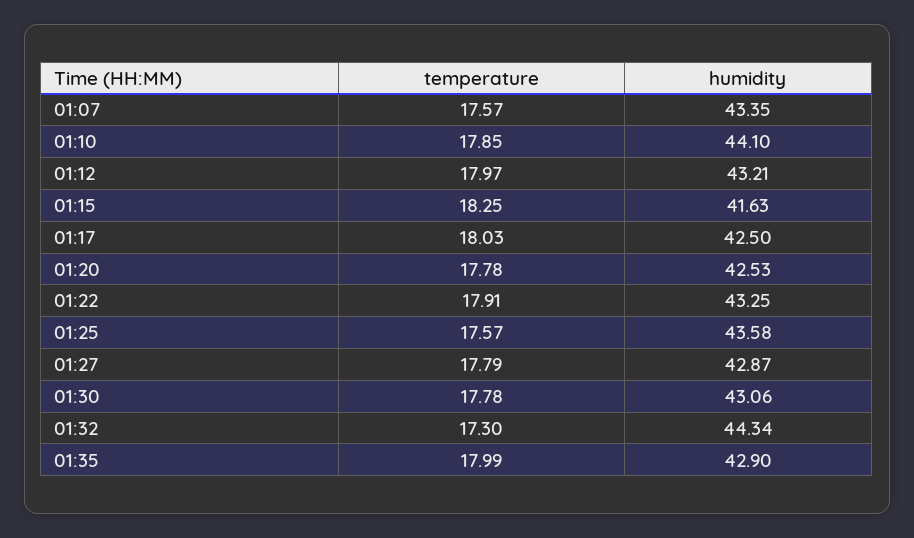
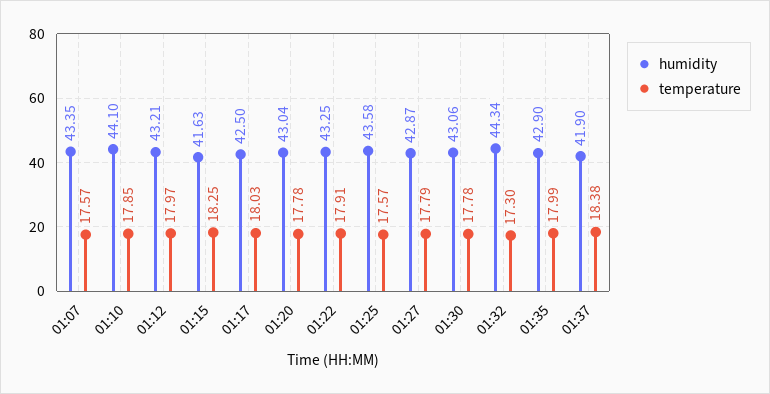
humidity, 01:20: 42.53 -> 43.04
humidity, 01:37: none -> 41.9
temperature, 01:37: none -> 18.38

